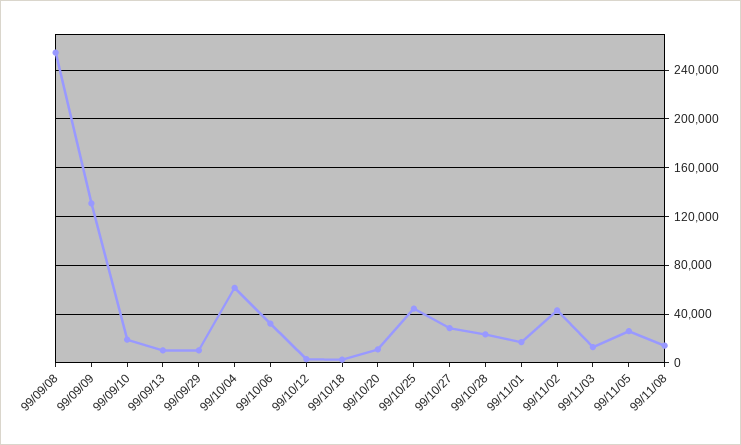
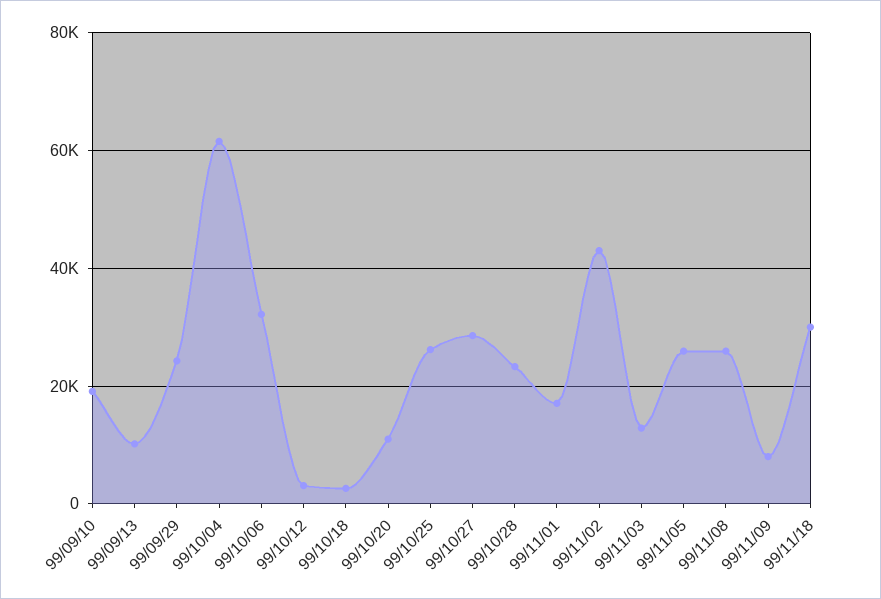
99/09/08: 255000 -> none
99/09/09: 130000 -> none
99/09/29: 10000 -> 24000
99/10/25: 45000 -> 26000
99/11/08: 15000 -> 26000
99/11/09: none -> 8000
99/11/18: none -> 30000

